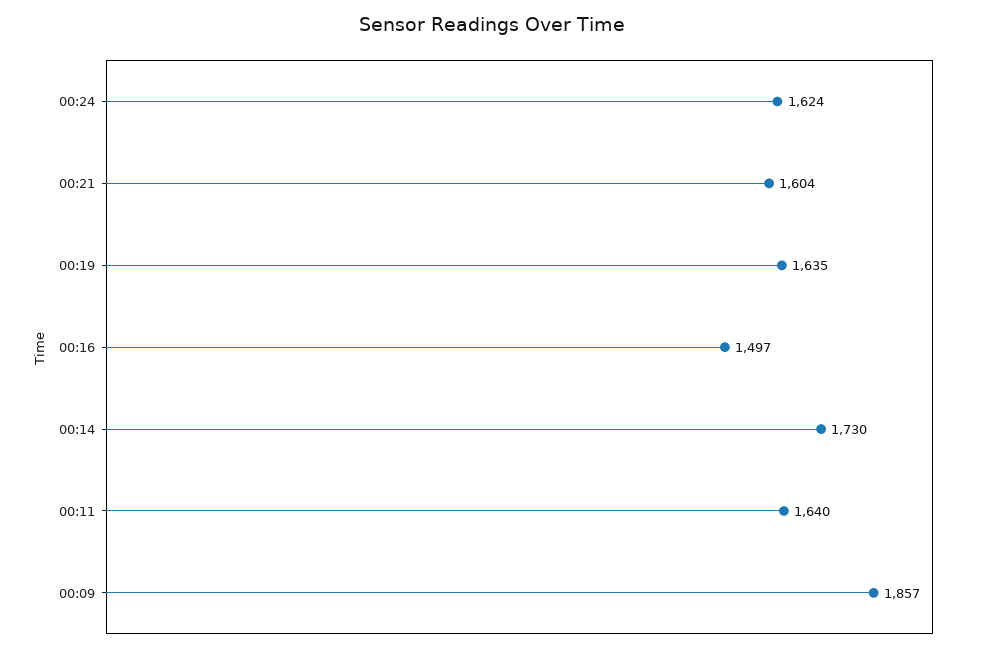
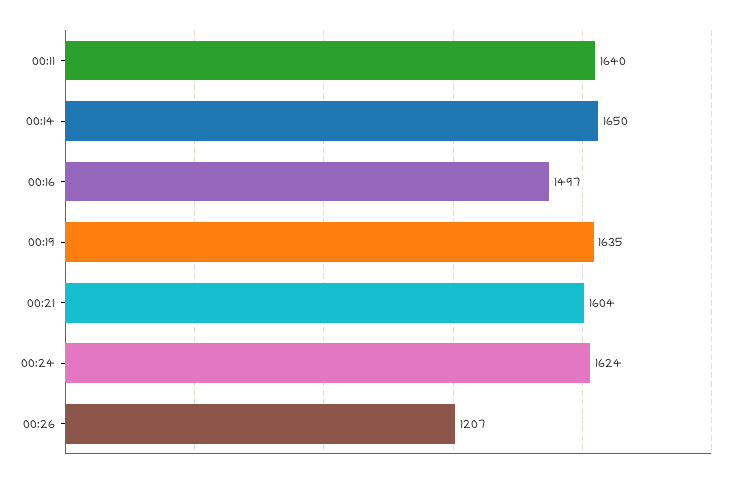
00:14: 1730 -> 1650
00:09: 1857 -> none
00:26: none -> 1207

